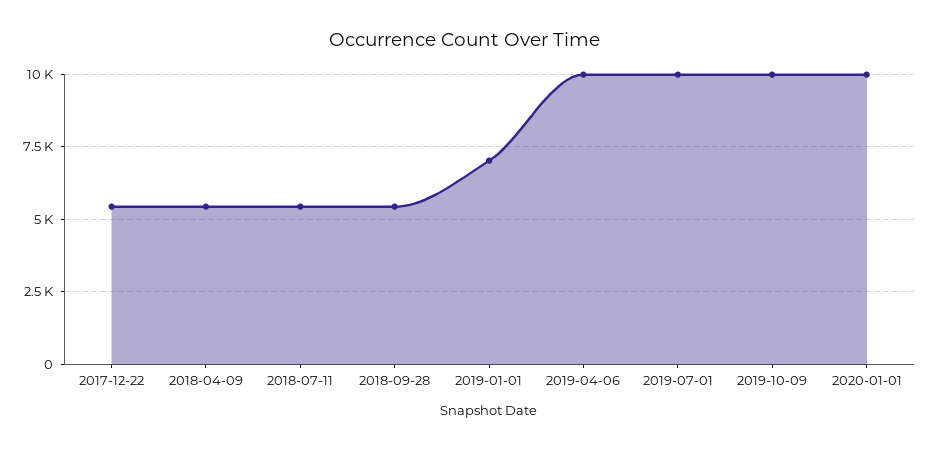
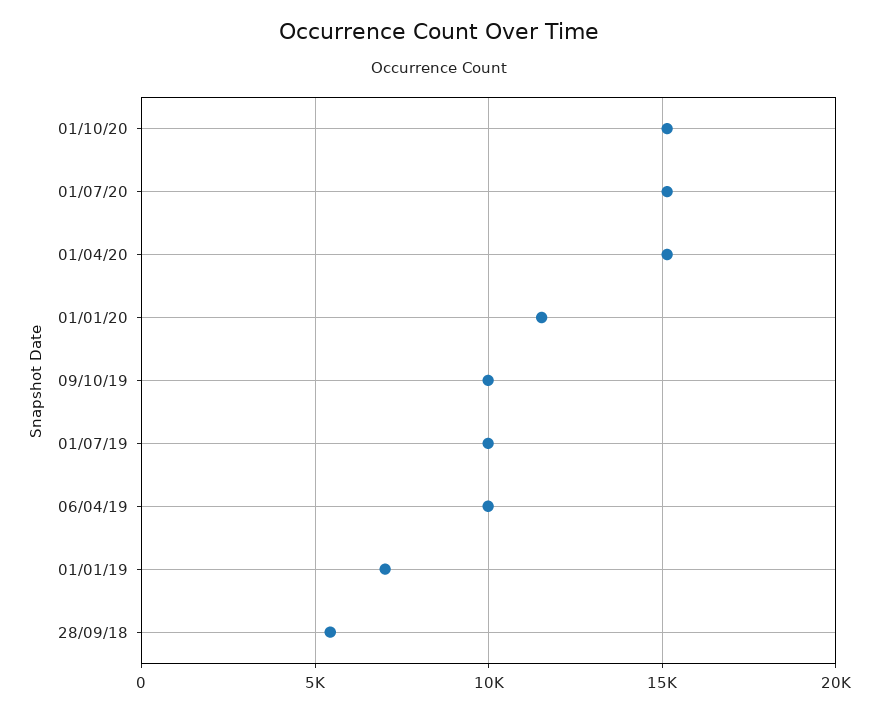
2017-12-22: 5500 -> none
2018-04-09: 5500 -> none
2018-07-11: 5500 -> none
2020-01-01: 10000 -> 11500
01/10/20: none -> 15000
01/07/20: none -> 15000
01/04/20: none -> 15000

